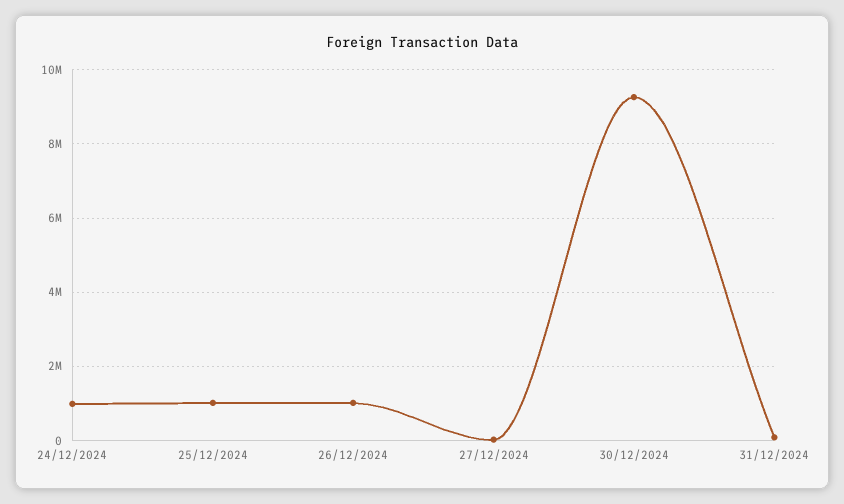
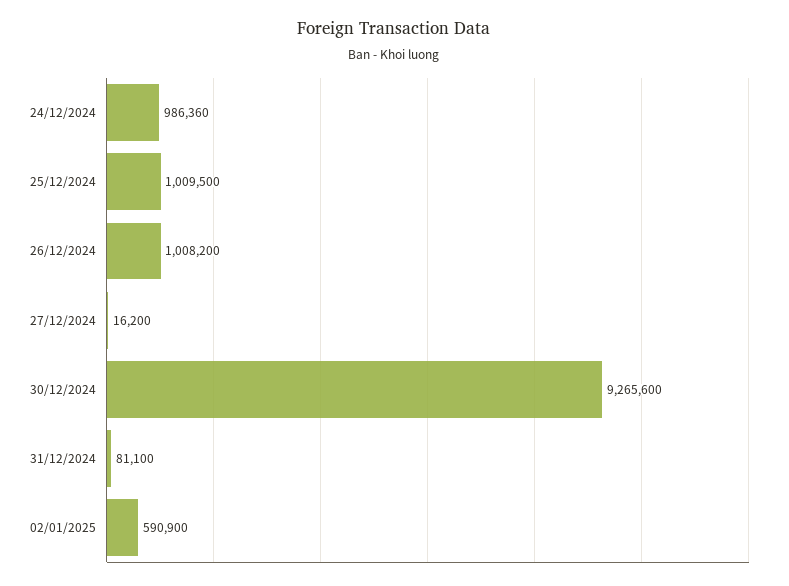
02/01/2025: none -> 590900

